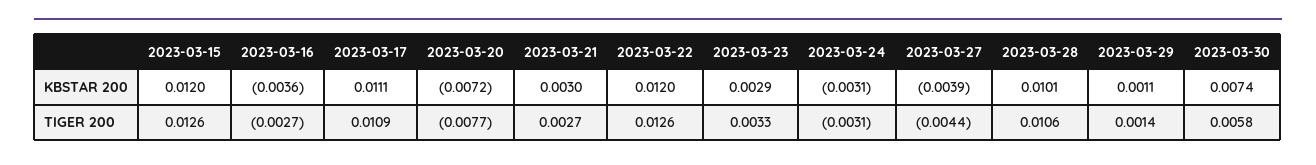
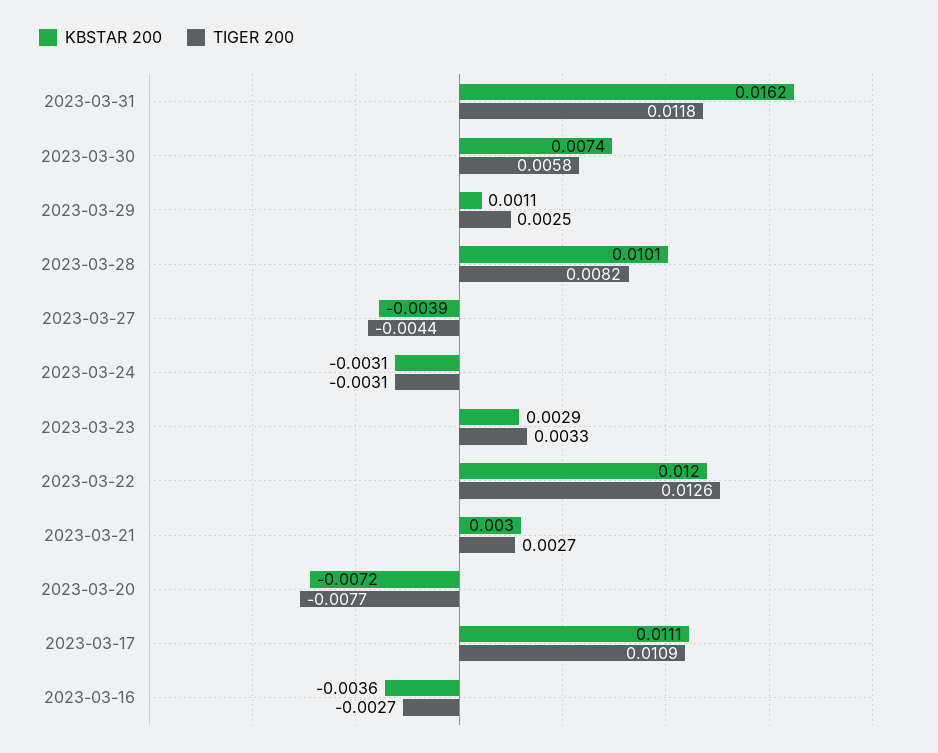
KBSTAR 200, 2023-03-15: 0.012 -> none
TIGER 200, 2023-03-15: 0.0126 -> none
TIGER 200, 2023-03-28: 0.0106 -> 0.0082
TIGER 200, 2023-03-29: 0.0014 -> 0.0025
KBSTAR 200, 2023-03-31: none -> 0.0162
TIGER 200, 2023-03-31: none -> 0.0118

